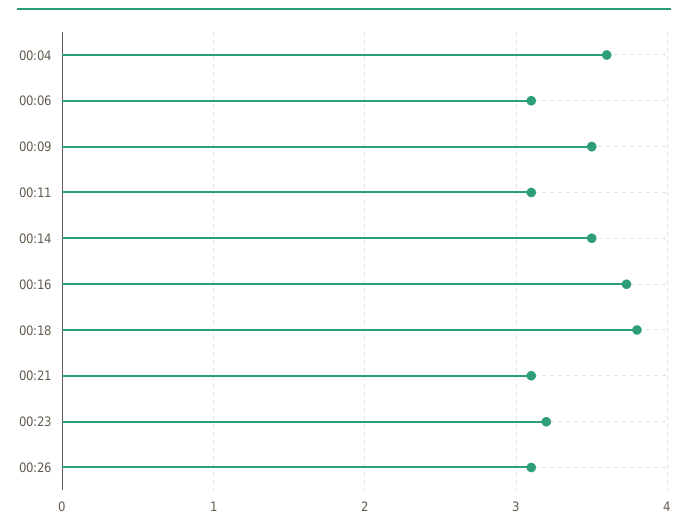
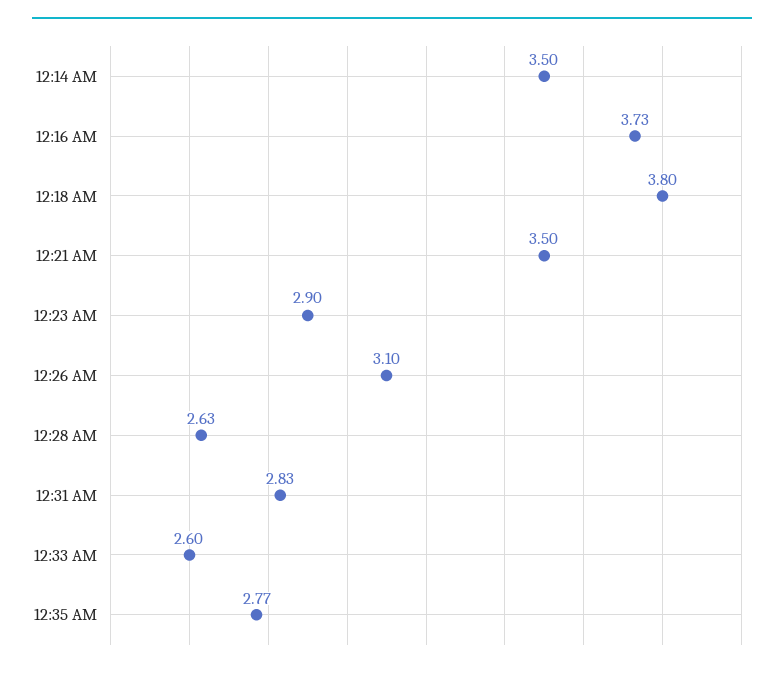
00:04: 3.6 -> none
00:06: 3.1 -> none
00:09: 3.5 -> none
00:11: 3.1 -> none
00:21: 3.1 -> 3.5
00:23: 3.2 -> 2.9
12:28 AM: none -> 2.63
12:31 AM: none -> 2.83
12:33 AM: none -> 2.6
12:35 AM: none -> 2.77

